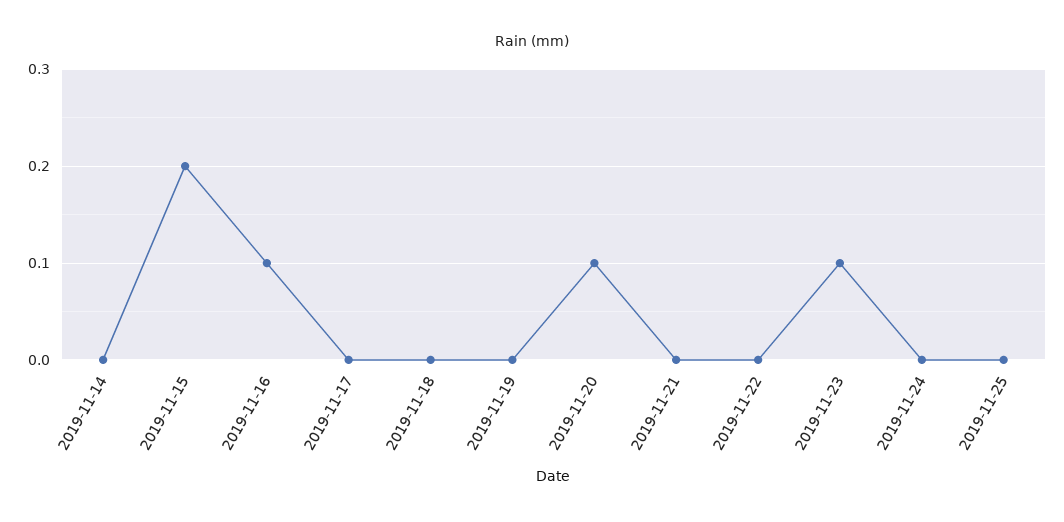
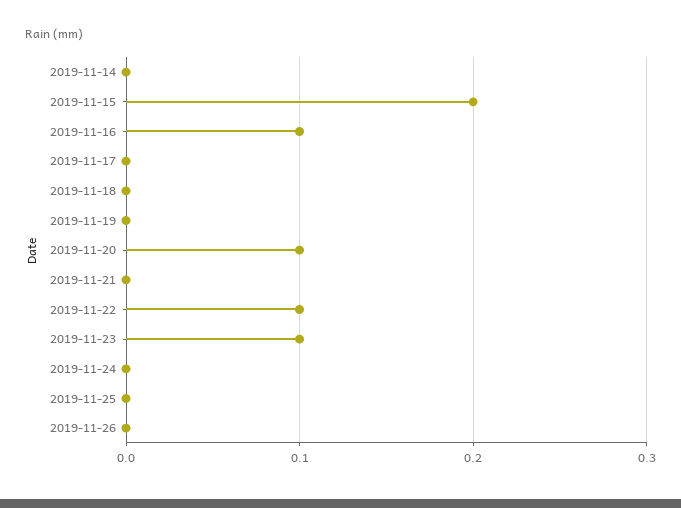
2019-11-22: 0 -> 0.1
2019-11-26: none -> 0

